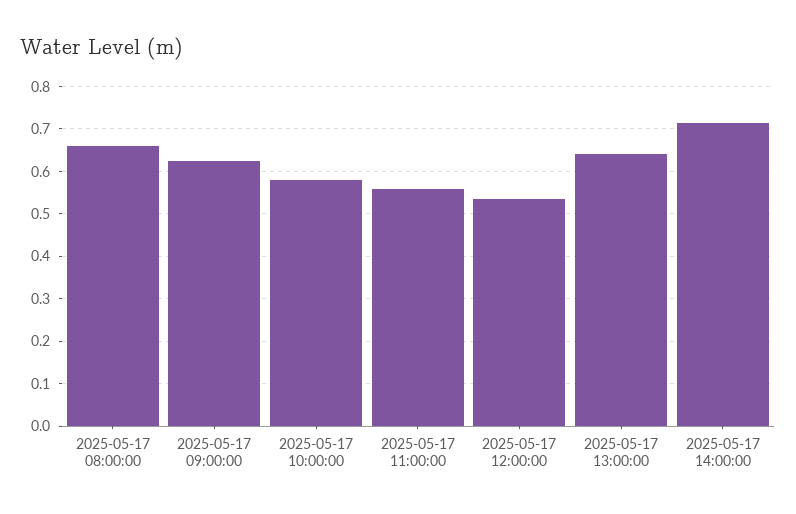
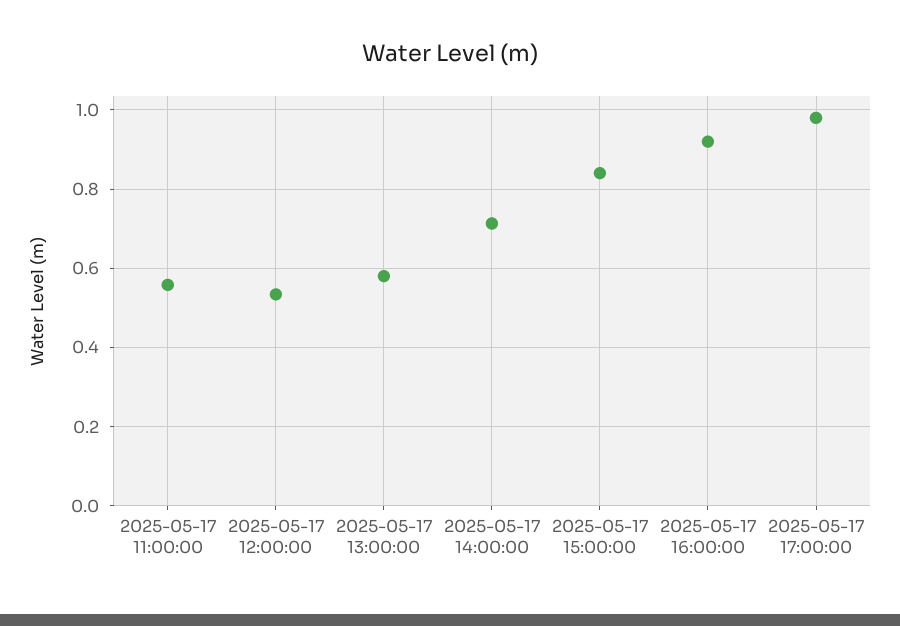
2025-05-17 08:00:00: 0.66 -> none
2025-05-17 09:00:00: 0.62 -> none
2025-05-17 10:00:00: 0.58 -> none
2025-05-17 13:00:00: 0.64 -> 0.58
2025-05-17 15:00:00: none -> 0.84
2025-05-17 16:00:00: none -> 0.92
2025-05-17 17:00:00: none -> 0.98

